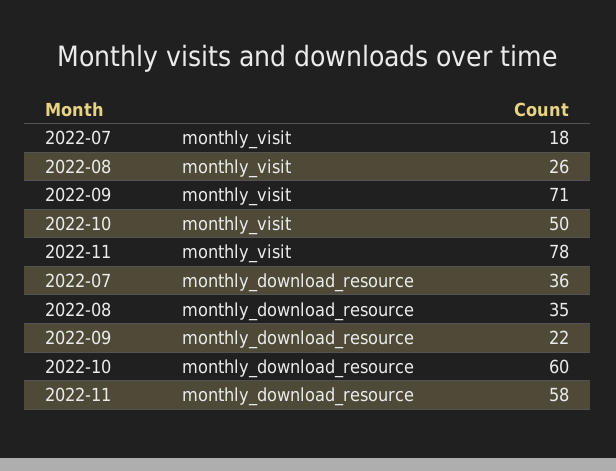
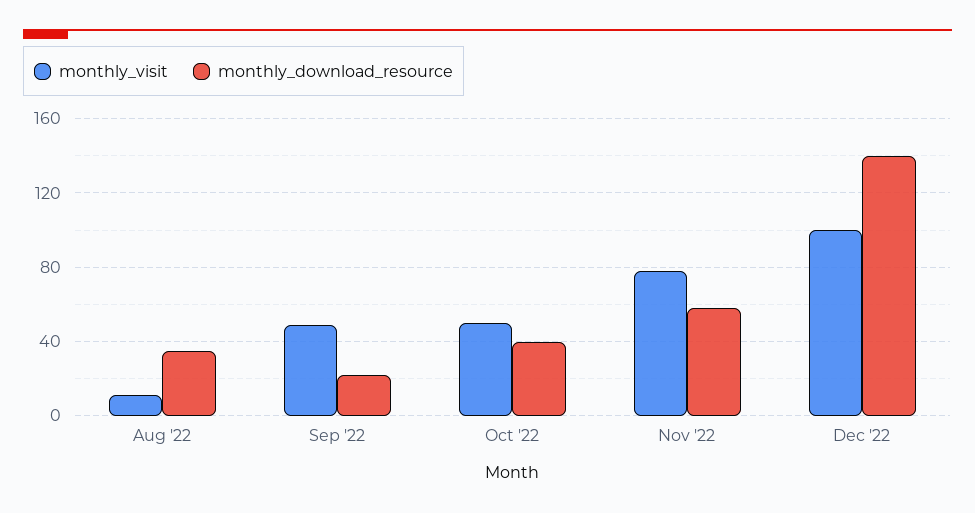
monthly_visit, 2022-07: 18 -> none
monthly_visit, 2022-08: 26 -> 10
monthly_visit, 2022-09: 71 -> 50
monthly_download_resource, 2022-07: 36 -> none
monthly_download_resource, 2022-10: 60 -> 40
monthly_visit, Dec '22: none -> 100
monthly_download_resource, Dec '22: none -> 140

